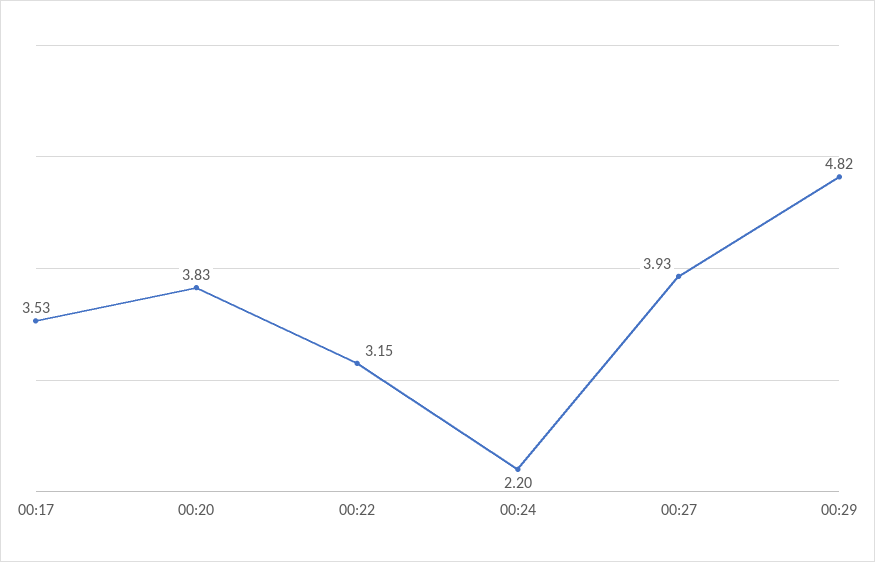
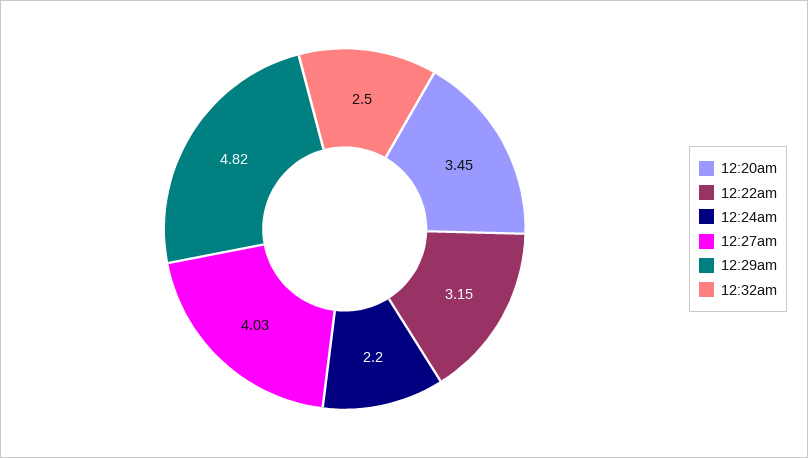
00:17: 3.53 -> none
00:20: 3.83 -> 3.45
00:27: 3.93 -> 4.03
12:32am: none -> 2.5

